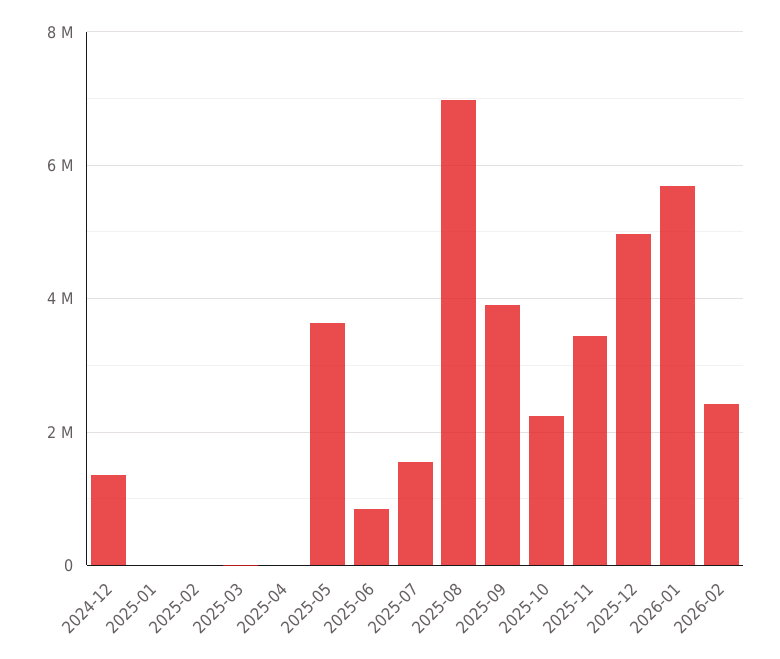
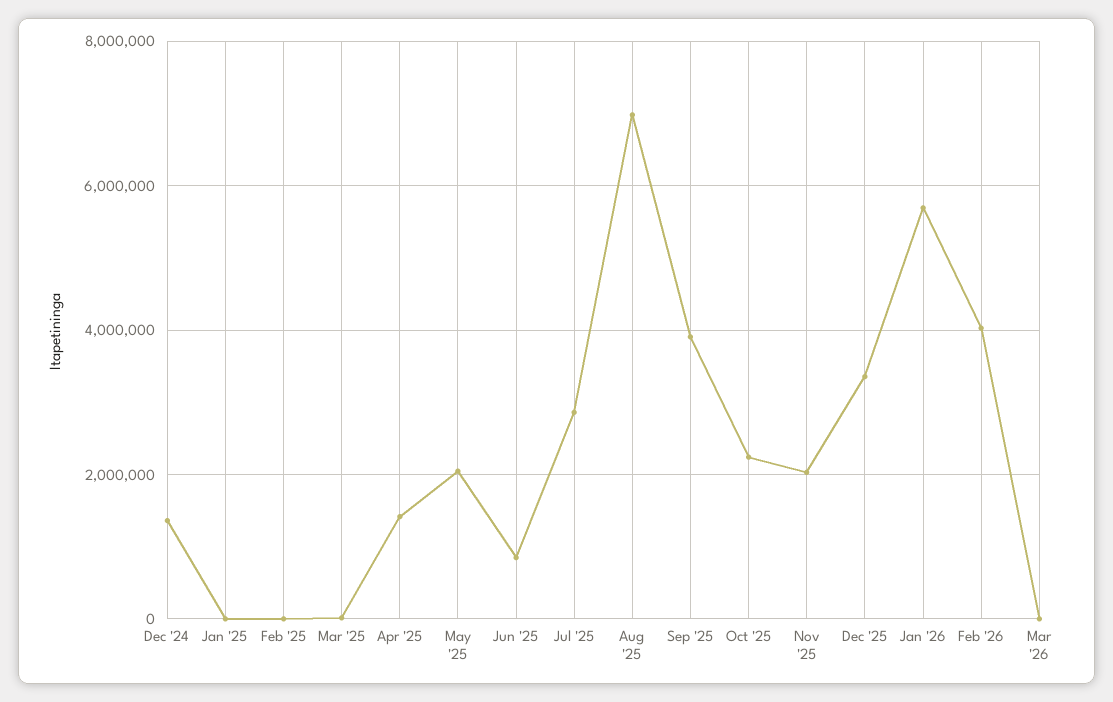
2025-04: 0 -> 1400000
2025-05: 3600000 -> 2000000
2025-07: 1600000 -> 2800000
2025-11: 3400000 -> 2000000
2025-12: 5000000 -> 3400000
2026-02: 2400000 -> 4000000
Mar '26: none -> 0

